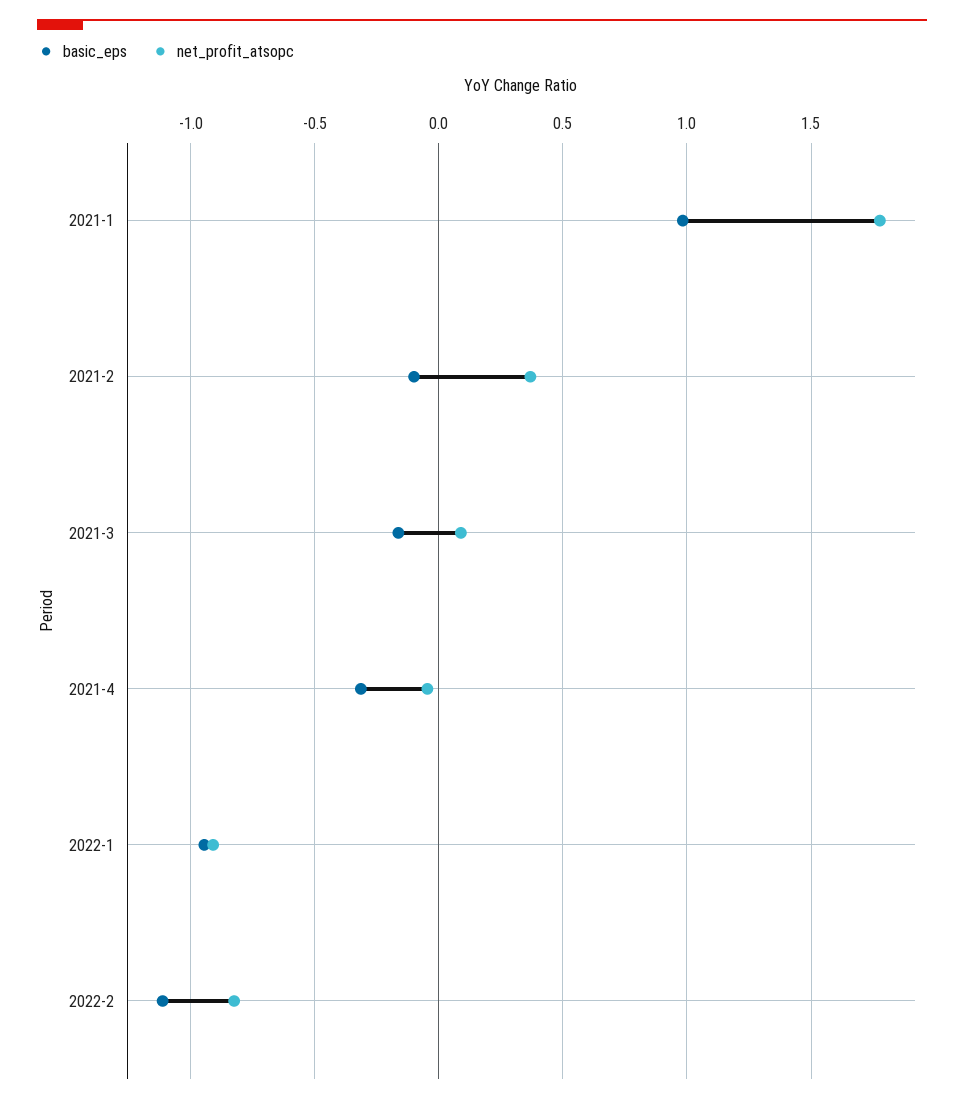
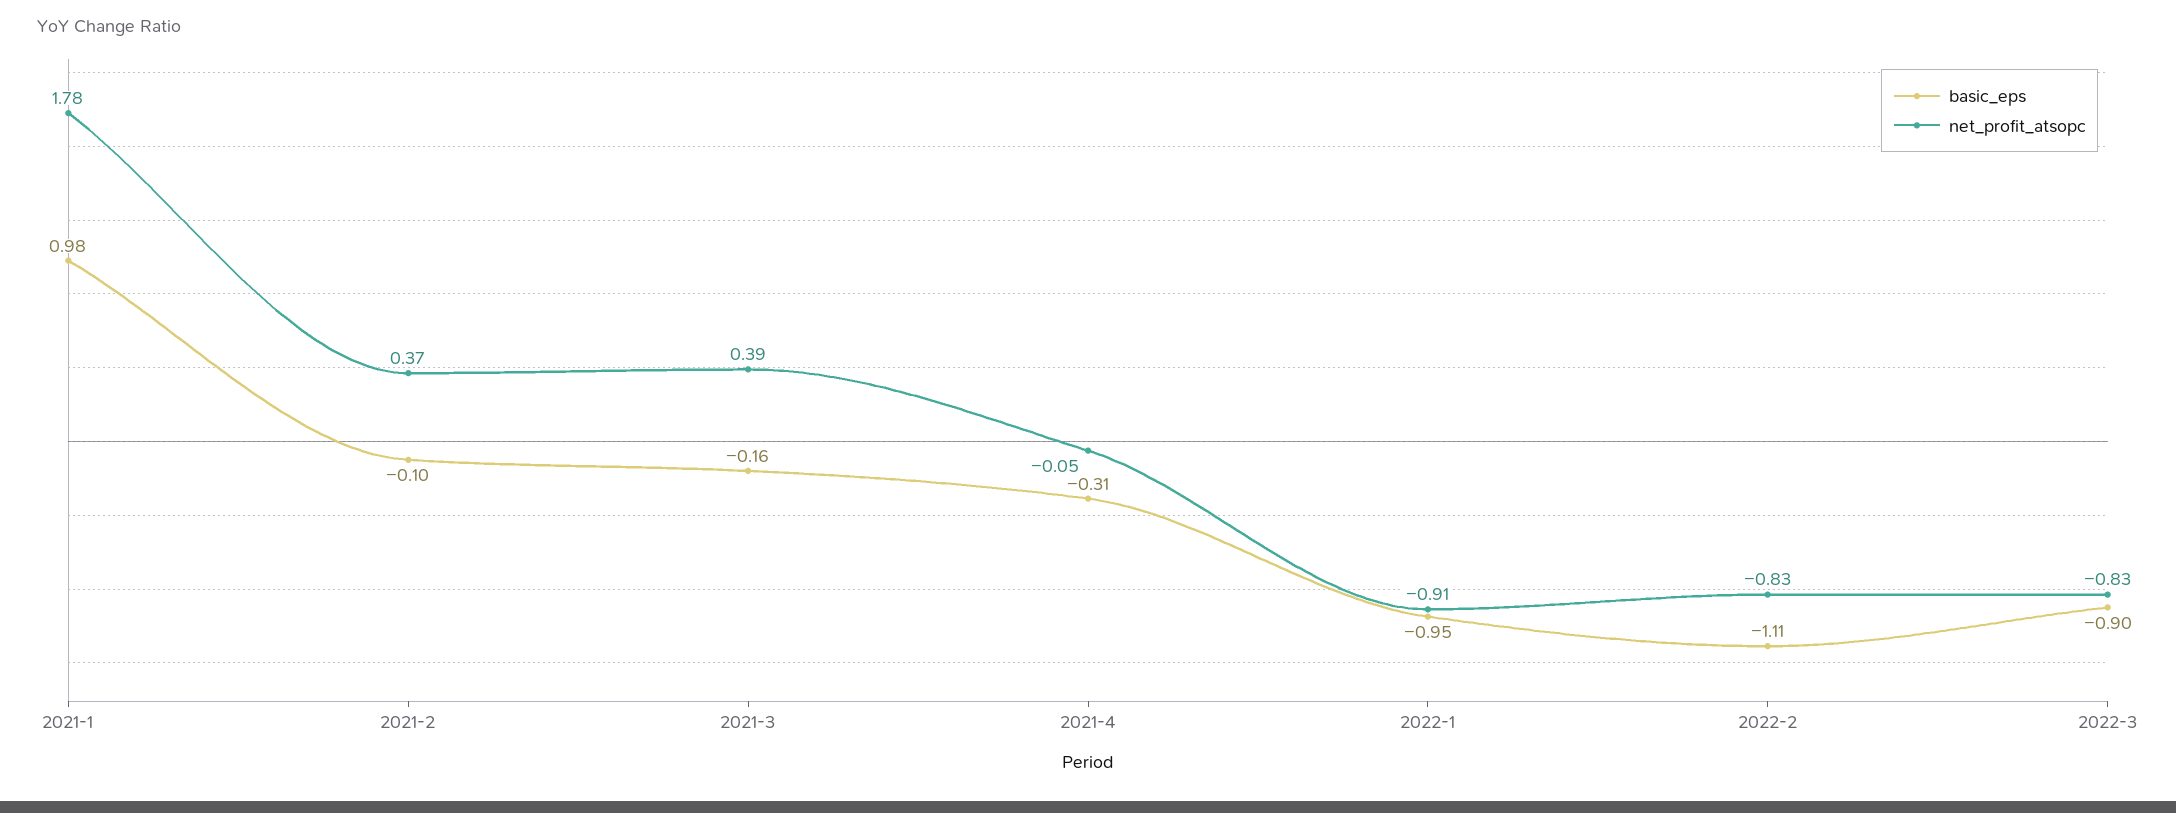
net_profit_atsopc, 2021-3: 0.1 -> 0.39
basic_eps, 2022-3: none -> -0.9
net_profit_atsopc, 2022-3: none -> -0.83

